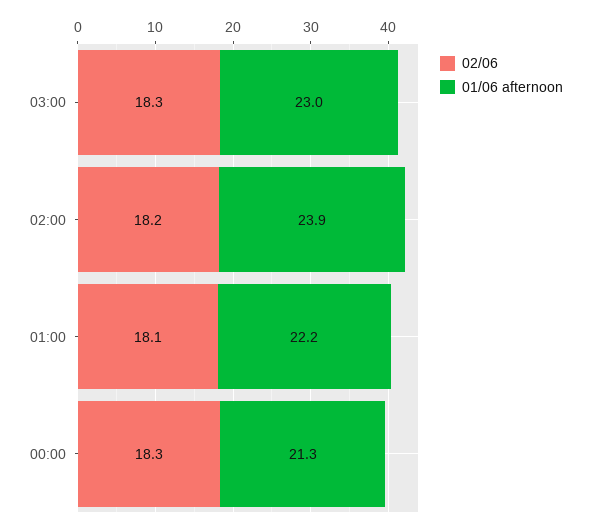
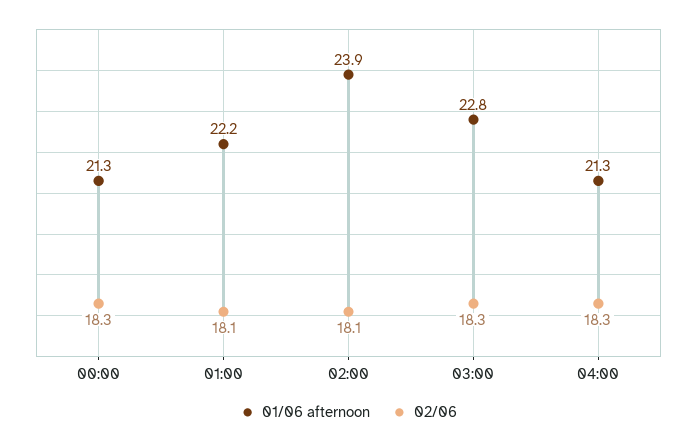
01/06 afternoon, 03:00: 23 -> 22.8
02/06, 02:00: 18.2 -> 18.1
01/06 afternoon, 04:00: none -> 21.3
02/06, 04:00: none -> 18.3

